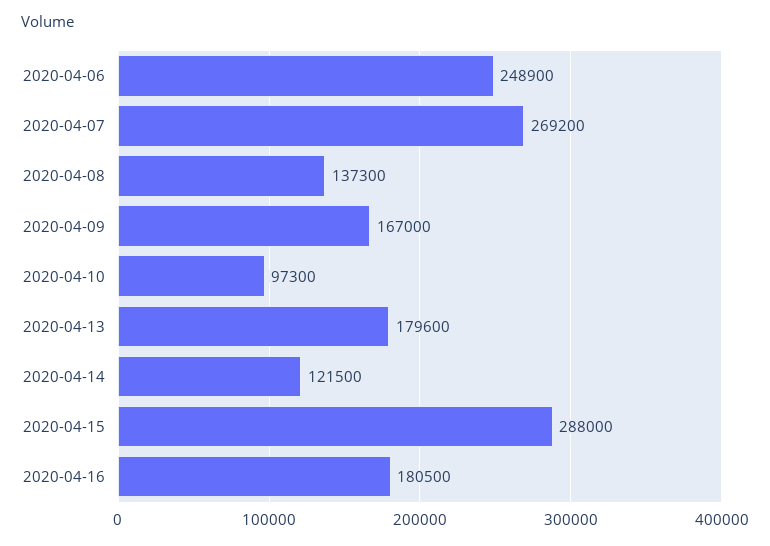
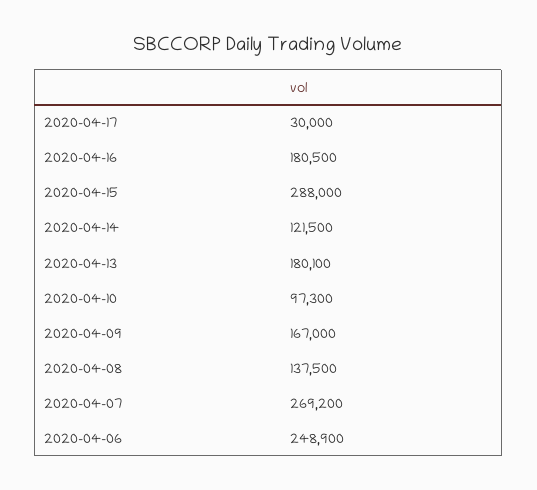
2020-04-08: 137300 -> 137500
2020-04-13: 179600 -> 180100
2020-04-17: none -> 30000

